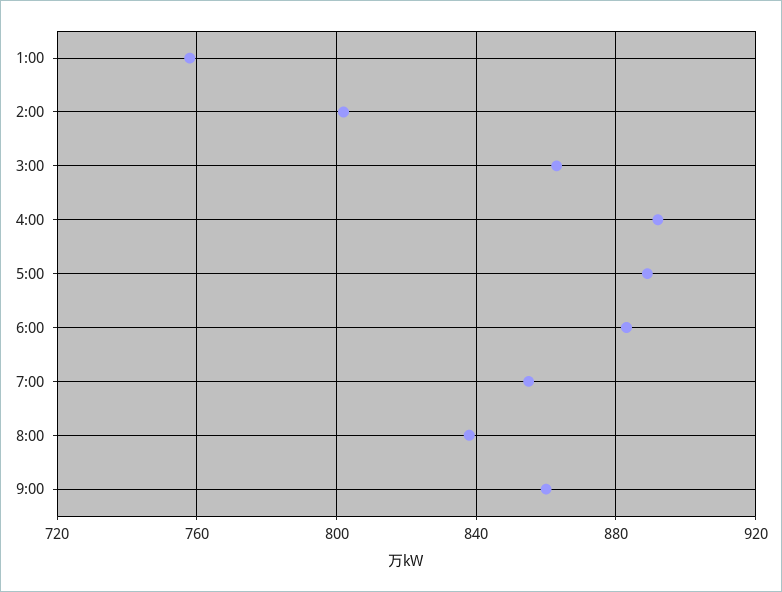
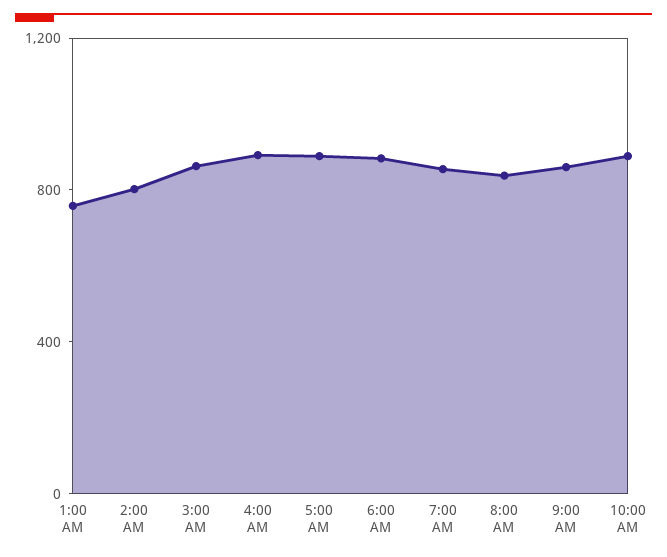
10:00 AM: none -> 900

